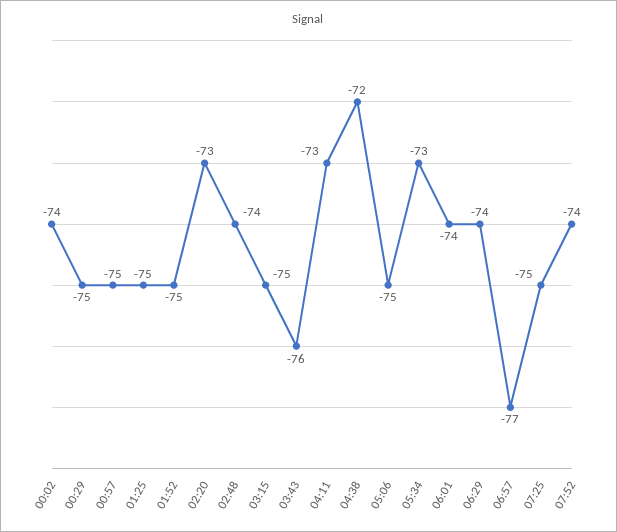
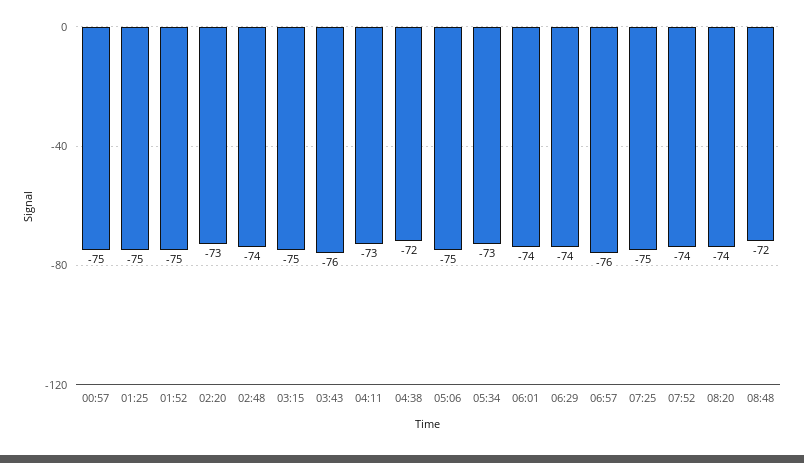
00:02: -74 -> none
00:29: -75 -> none
06:57: -77 -> -76
08:20: none -> -74
08:48: none -> -72

